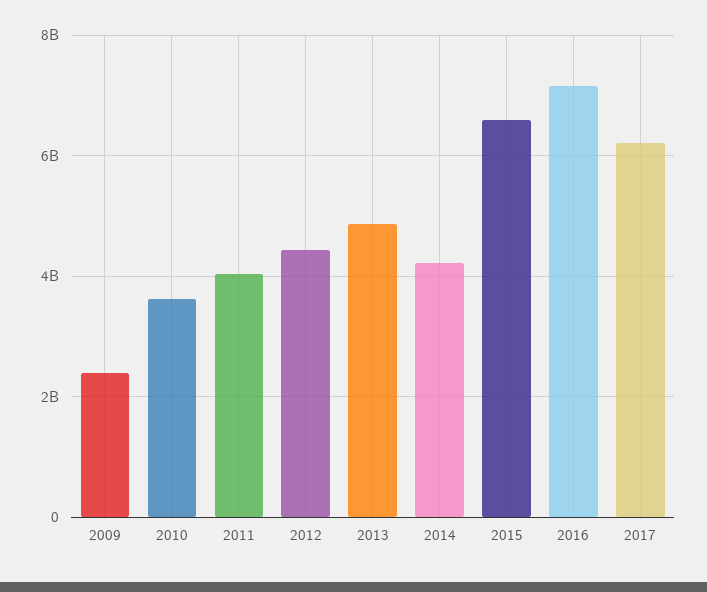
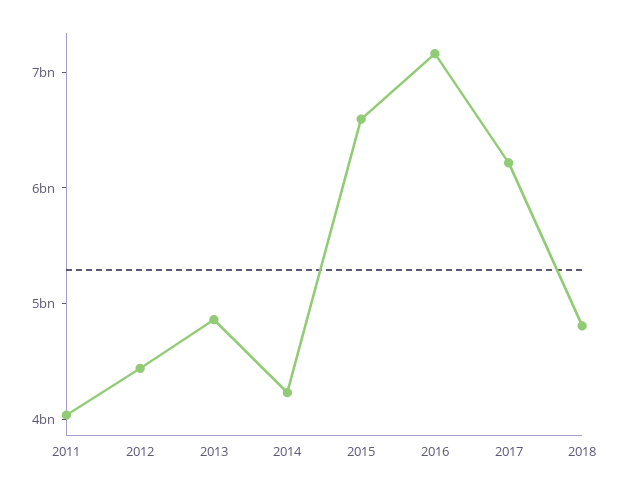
2009: 2400000000 -> none
2010: 3600000000 -> none
2018: none -> 4800000000

